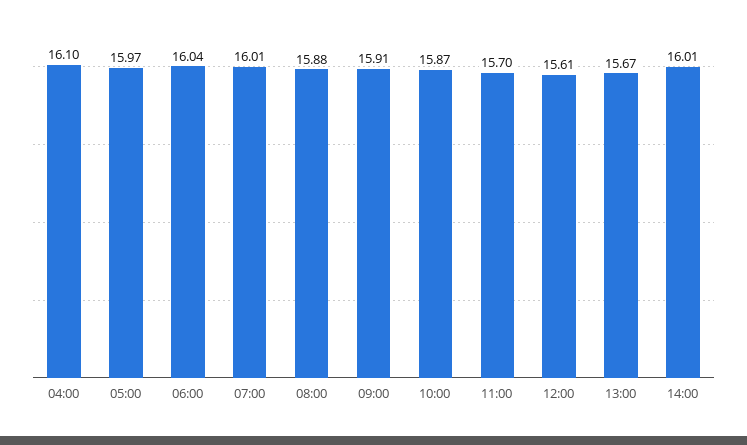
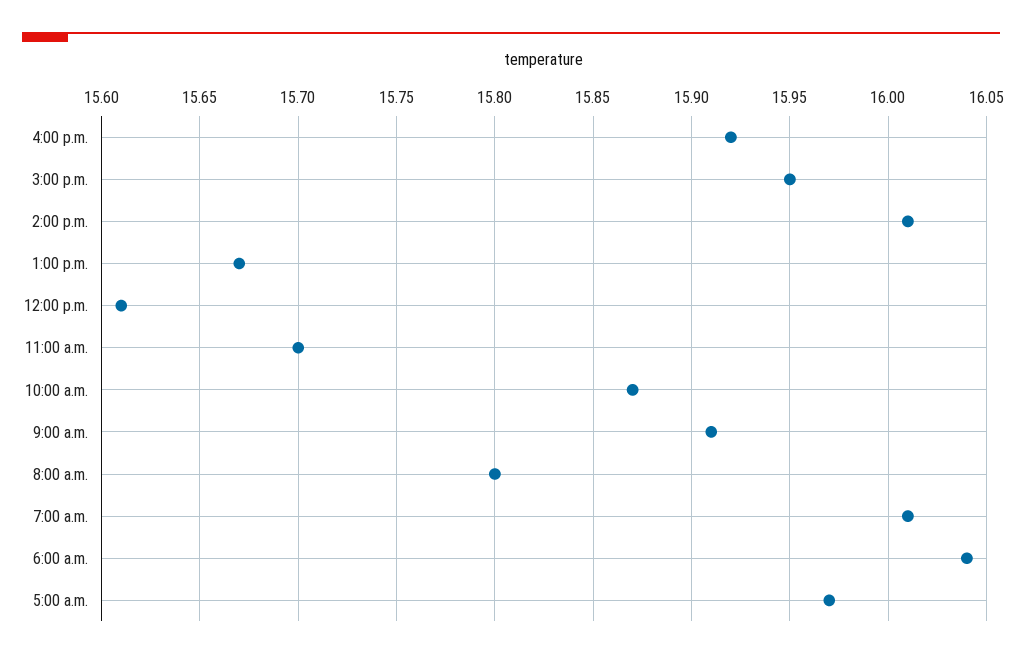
04:00: 16.1 -> none
08:00: 15.88 -> 15.8
4:00 p.m.: none -> 15.92
3:00 p.m.: none -> 15.95

